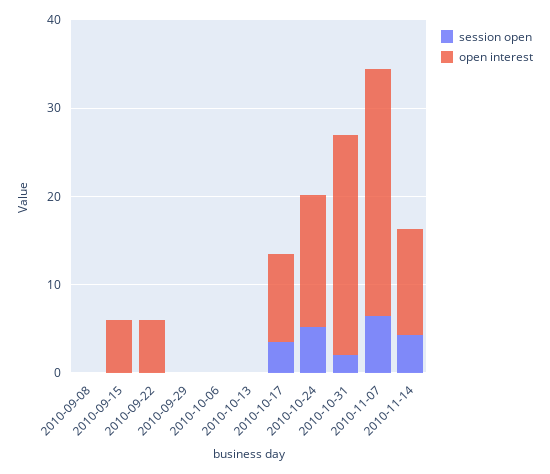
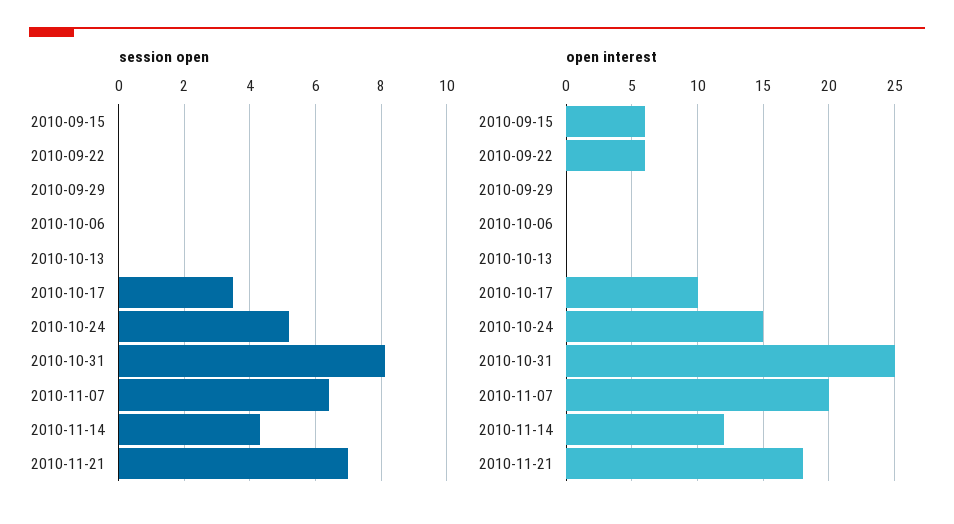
session open, 2010-09-08: 0 -> none
open interest, 2010-09-08: 0 -> none
session open, 2010-10-31: 2 -> 8
open interest, 2010-11-07: 28 -> 20
session open, 2010-11-21: none -> 7
open interest, 2010-11-21: none -> 18

